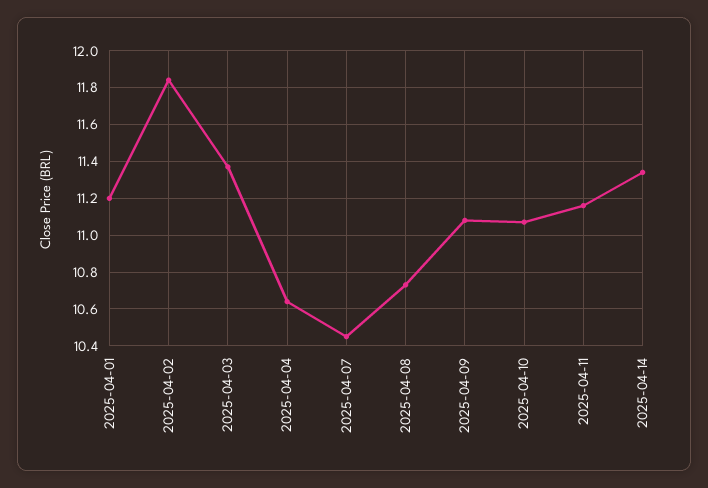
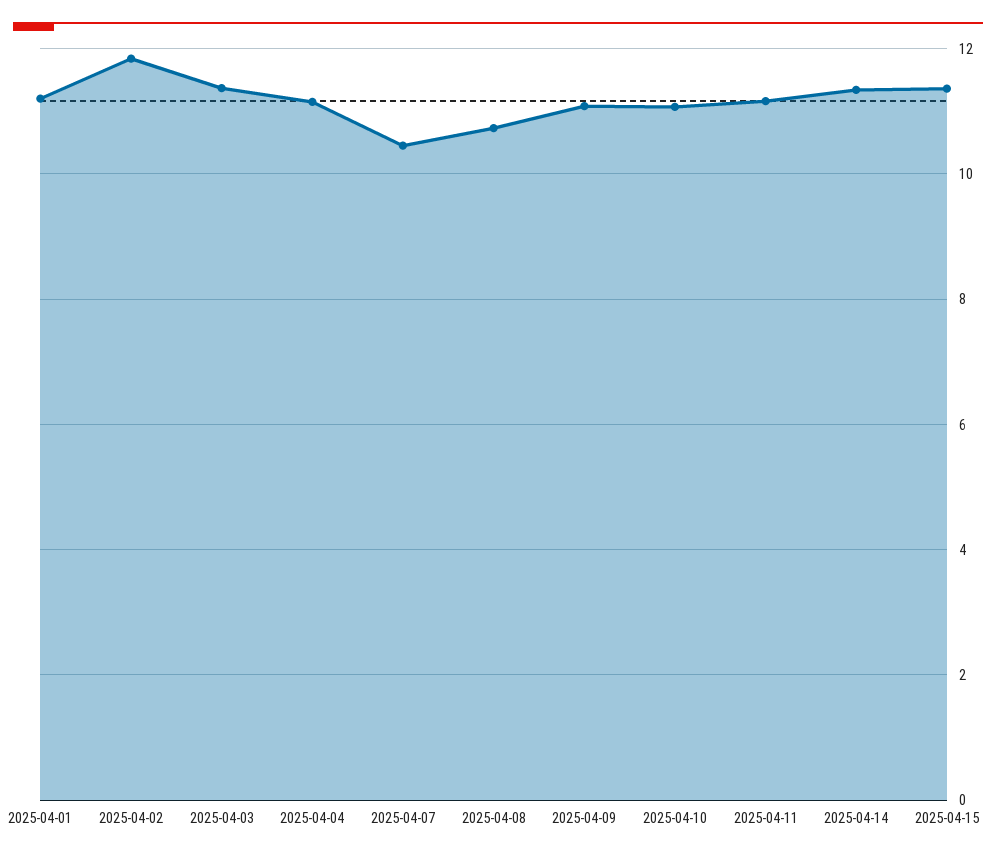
2025-04-04: 10.65 -> 11.2
2025-04-15: none -> 11.4

